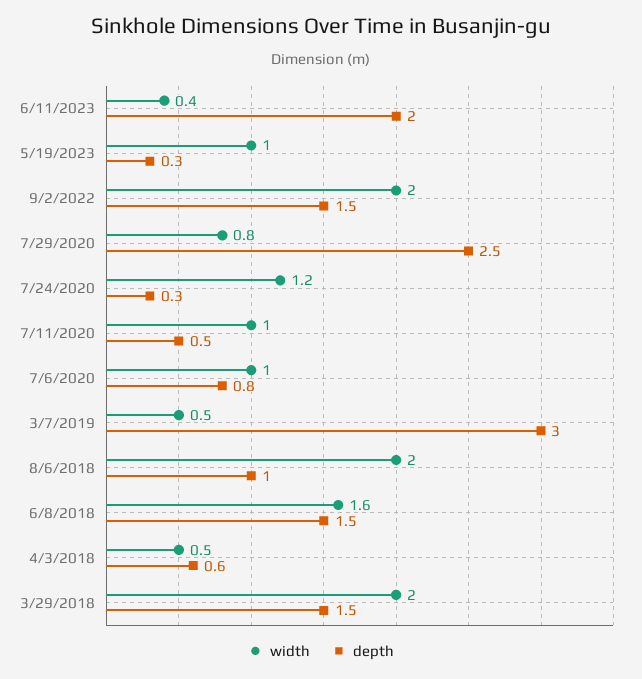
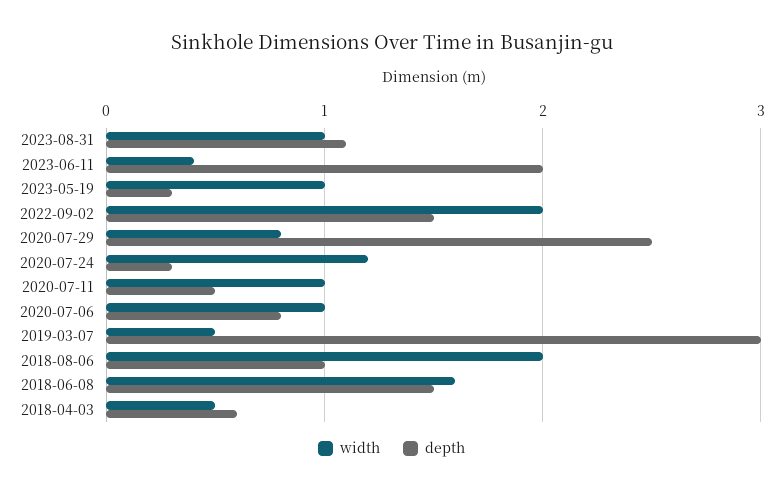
width, 3/29/2018: 2 -> none
depth, 3/29/2018: 1.5 -> none
width, 2023-08-31: none -> 1
depth, 2023-08-31: none -> 1.1

